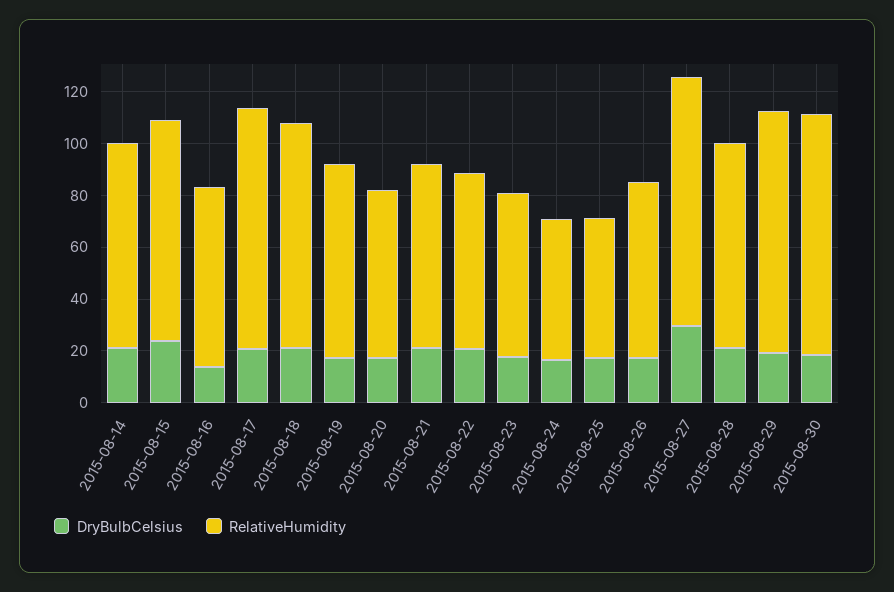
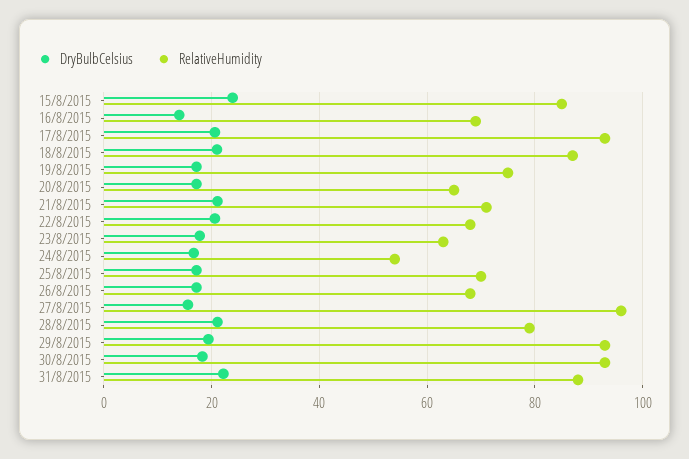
DryBulbCelsius, 2015-08-14: 20 -> none
RelativeHumidity, 2015-08-14: 80 -> none
RelativeHumidity, 2015-08-25: 55 -> 70
DryBulbCelsius, 2015-08-27: 30 -> 16
DryBulbCelsius, 31/8/2015: none -> 22
RelativeHumidity, 31/8/2015: none -> 88

